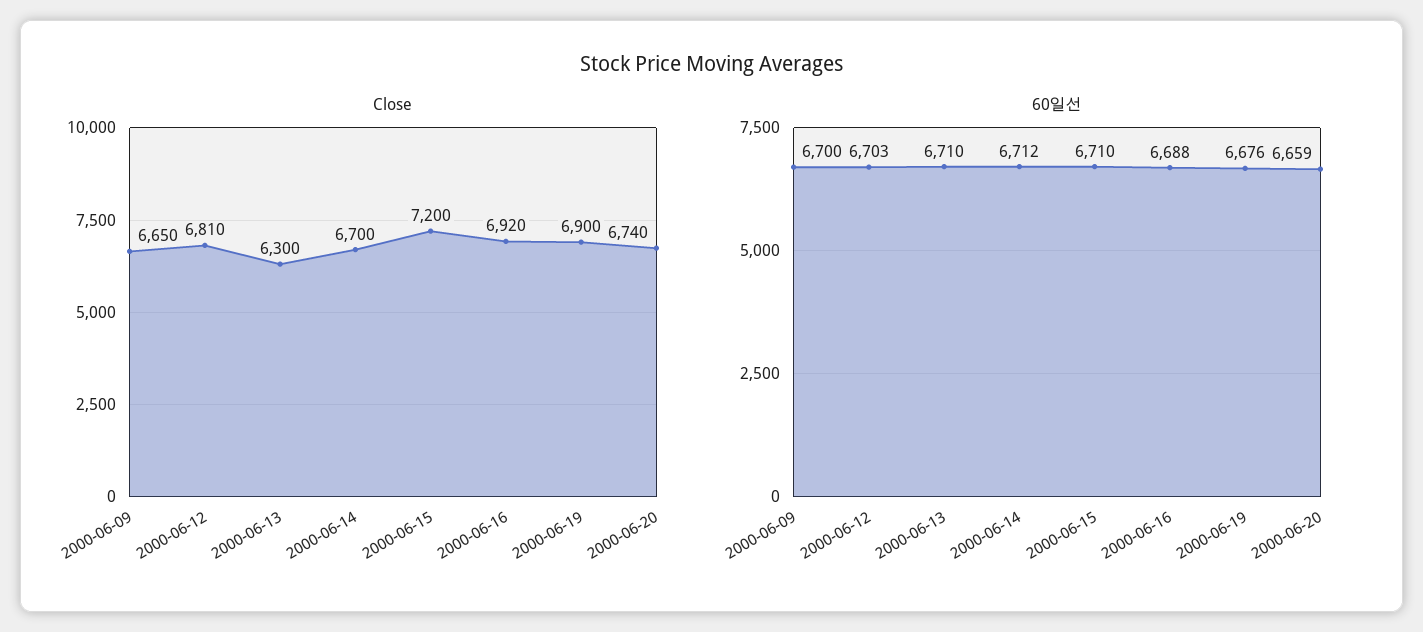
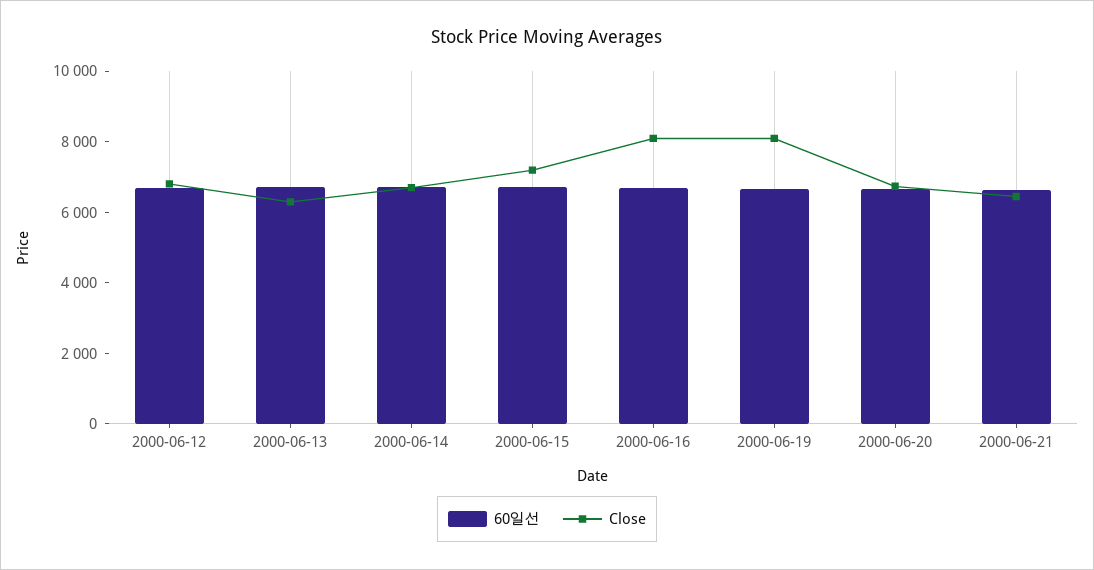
Close, 2000-06-09: 6650 -> none
Close, 2000-06-16: 6920 -> 8000
Close, 2000-06-19: 6900 -> 8000
60일선, 2000-06-09: 6700 -> none
60일선, 2000-06-21: none -> 6500
Close, 2000-06-21: none -> 6500

